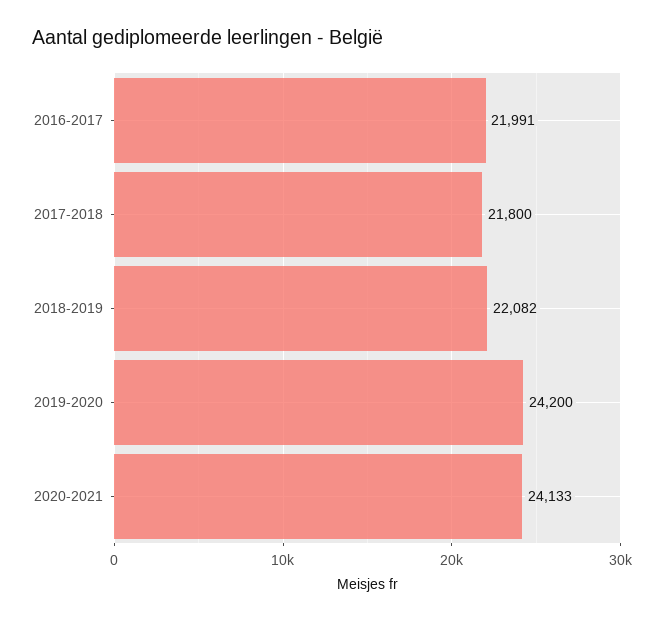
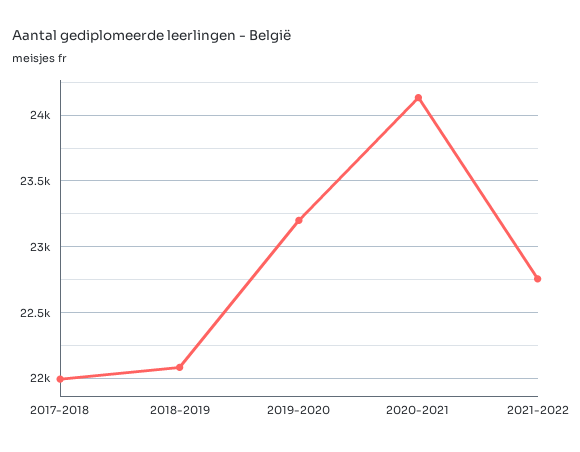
2016-2017: 21991 -> none
2017-2018: 21800 -> 22000
2019-2020: 24200 -> 23200
2021-2022: none -> 22750

